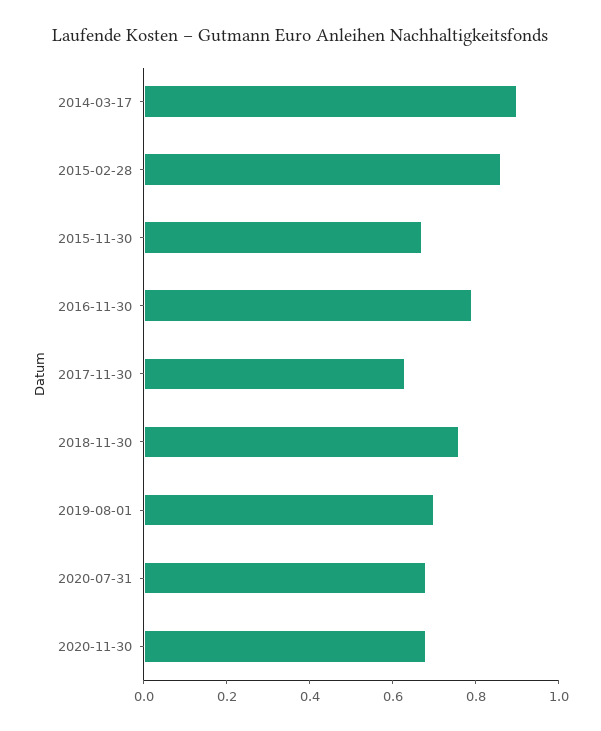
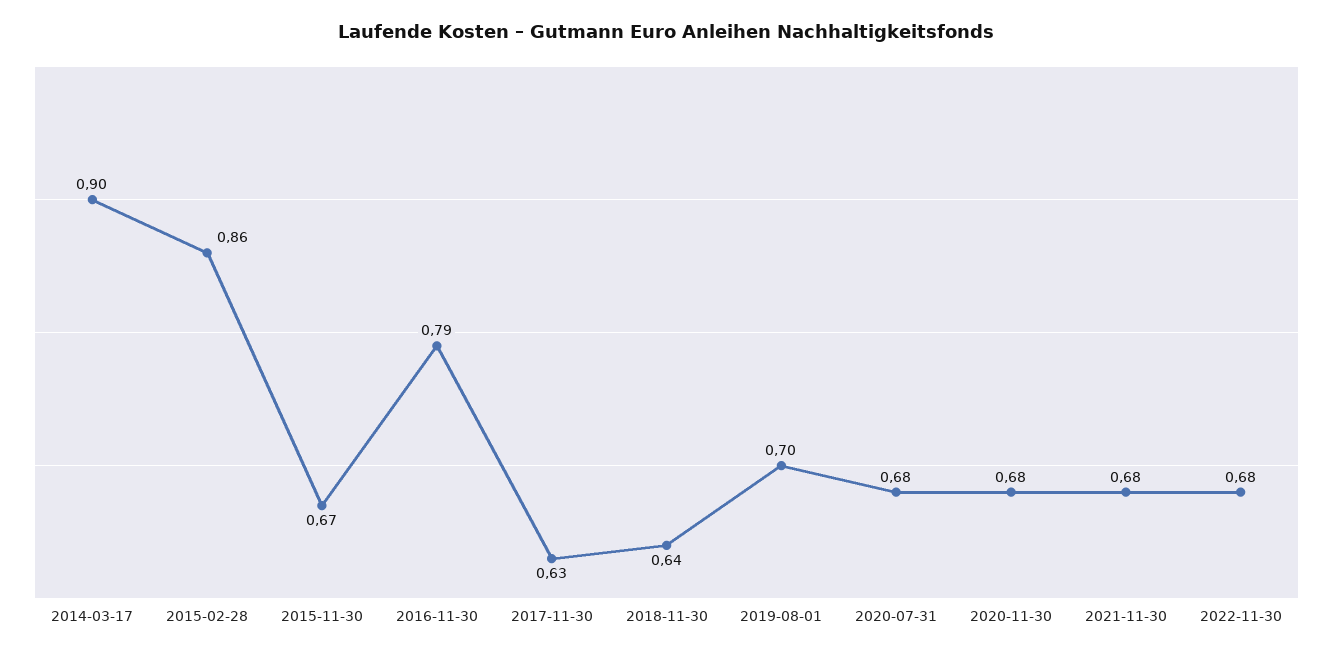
2018-11-30: 0.75 -> 0.64
2021-11-30: none -> 0.68
2022-11-30: none -> 0.68

